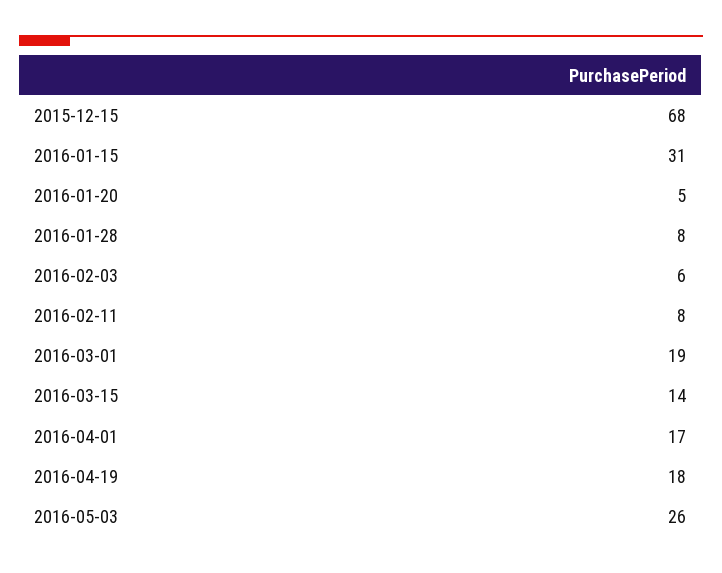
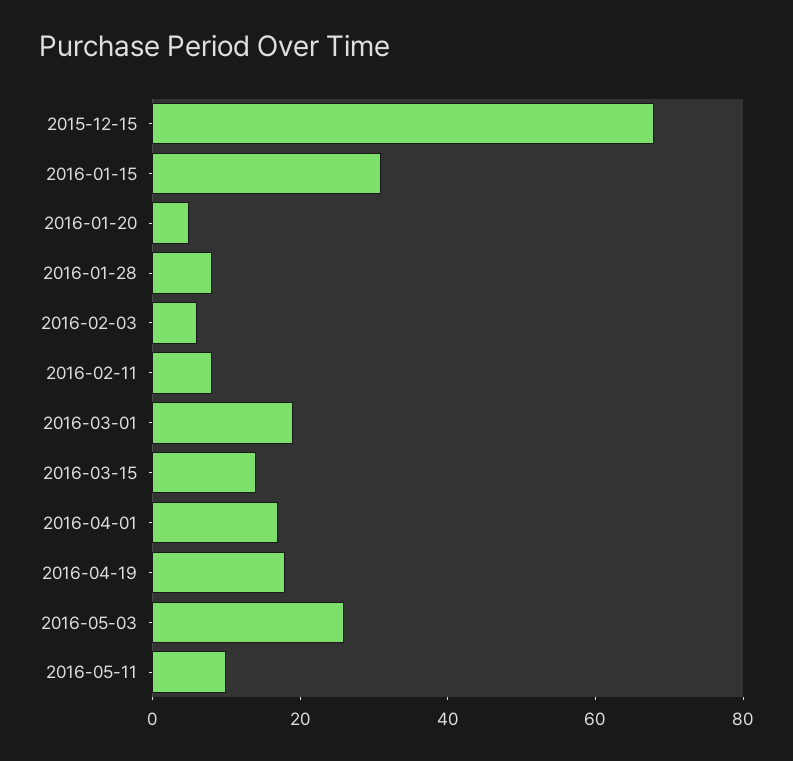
2016-05-11: none -> 10

